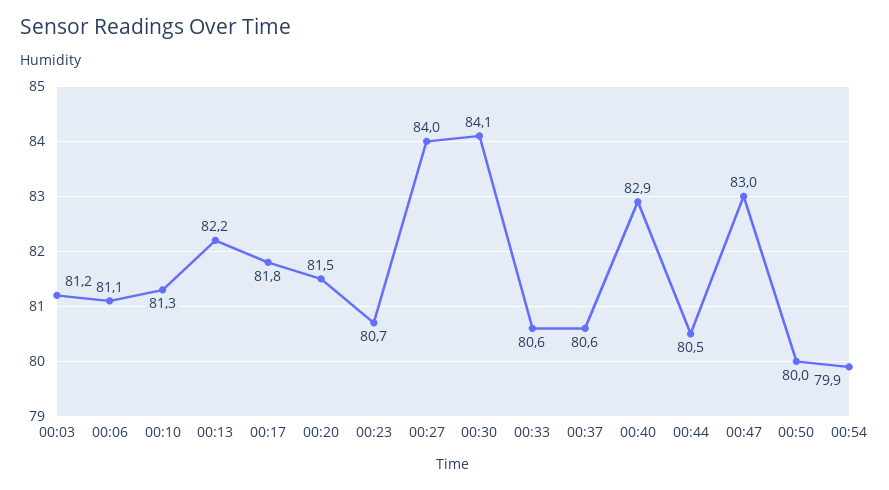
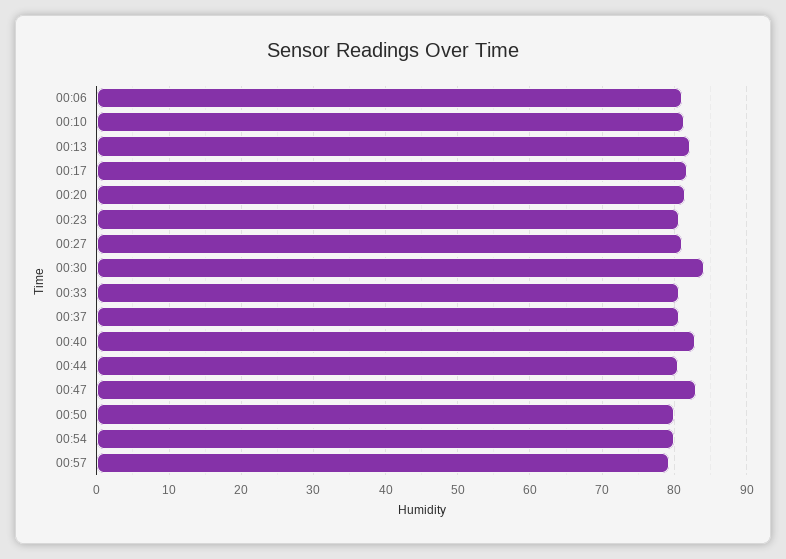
00:03: 81.2 -> none
00:27: 84 -> 81
00:57: none -> 79

